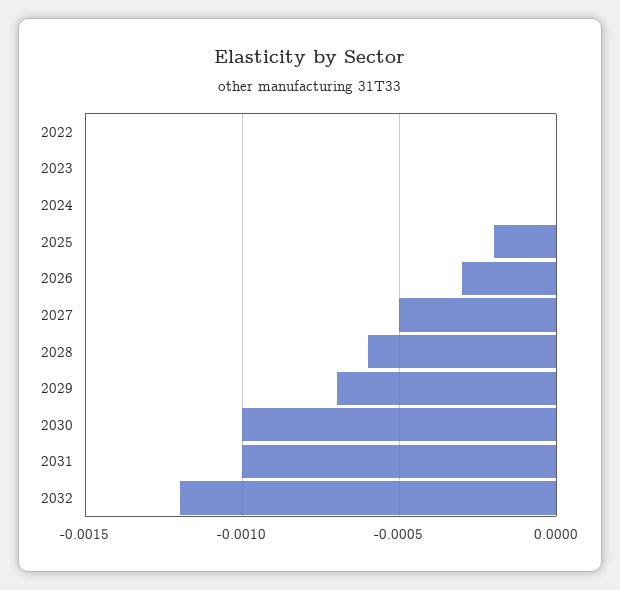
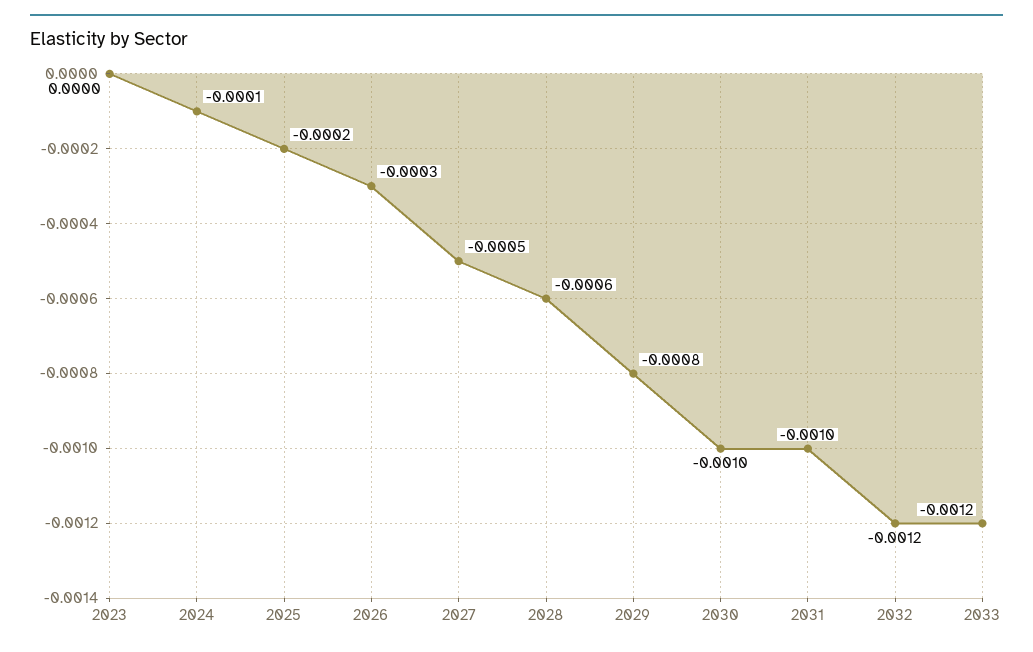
2022: 0 -> none
2024: 0 -> -0.0001
2029: -0.0007 -> -0.0008
2033: none -> -0.0012

